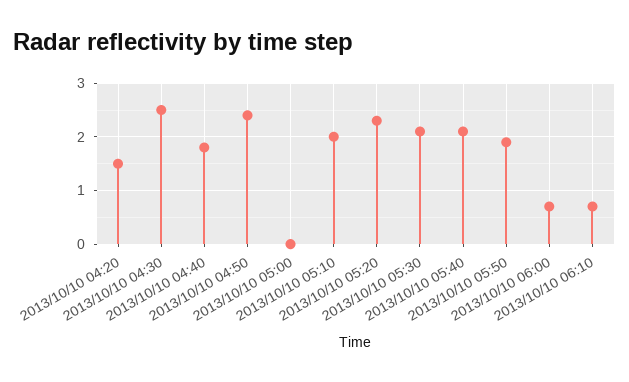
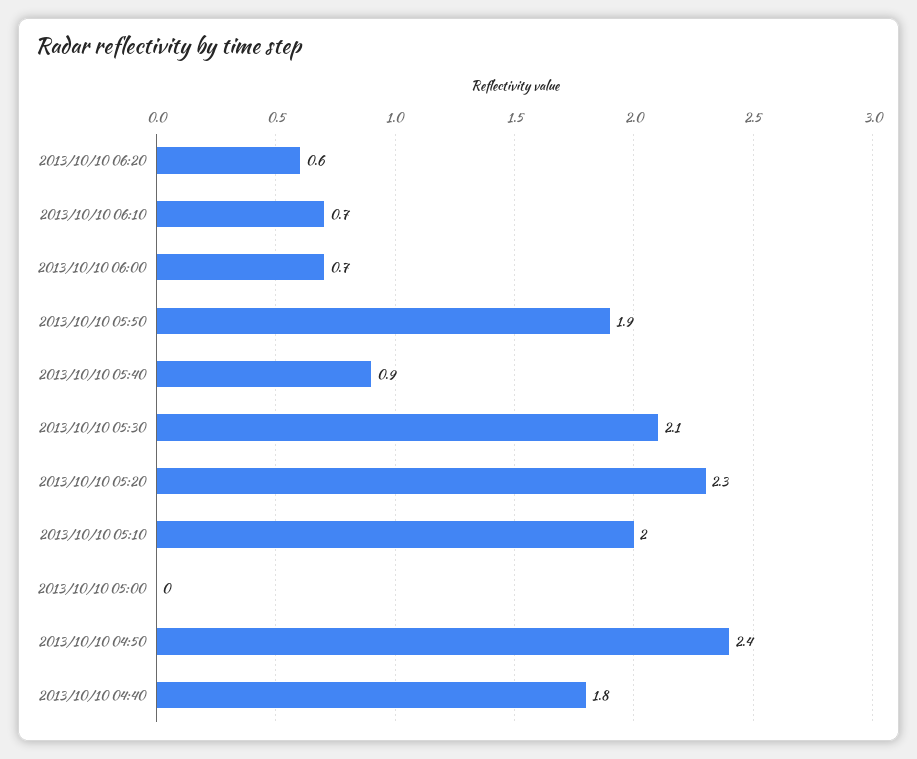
2013/10/10 04:20: 1.5 -> none
2013/10/10 04:30: 2.5 -> none
2013/10/10 05:40: 2 -> 0.9
2013/10/10 06:20: none -> 0.6

